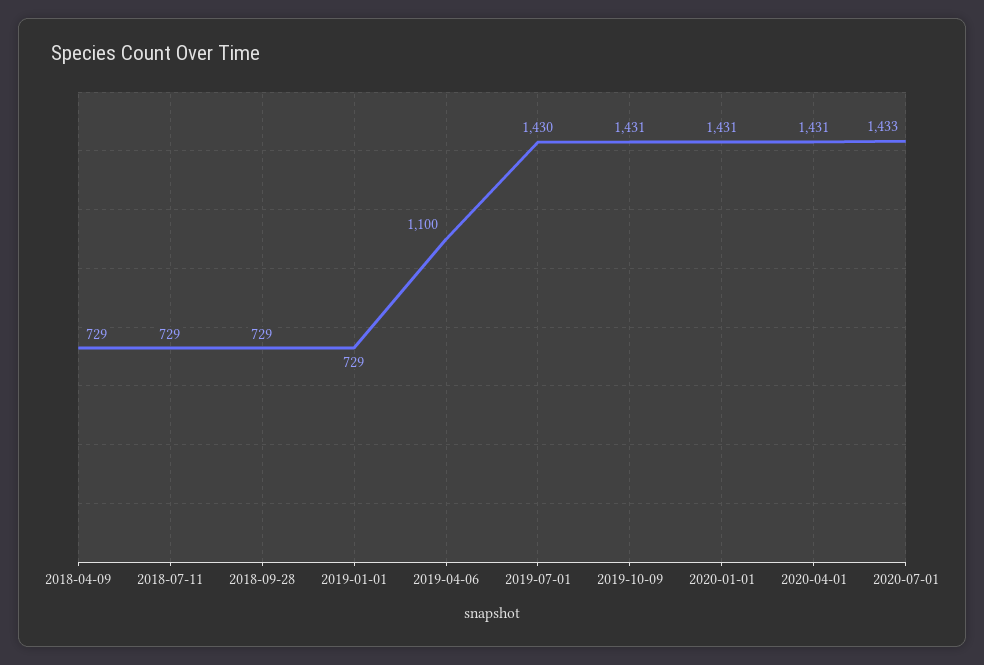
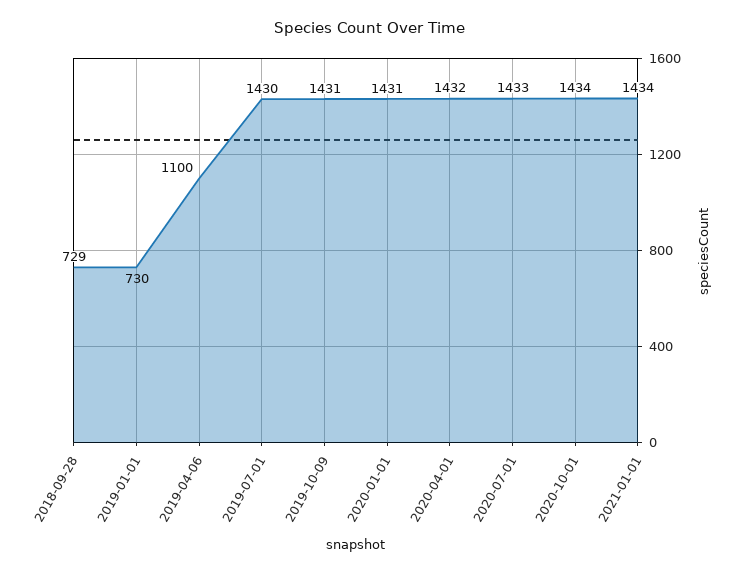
2018-04-09: 729 -> none
2018-07-11: 729 -> none
2019-01-01: 729 -> 730
2020-04-01: 1431 -> 1432
2020-10-01: none -> 1434
2021-01-01: none -> 1434

